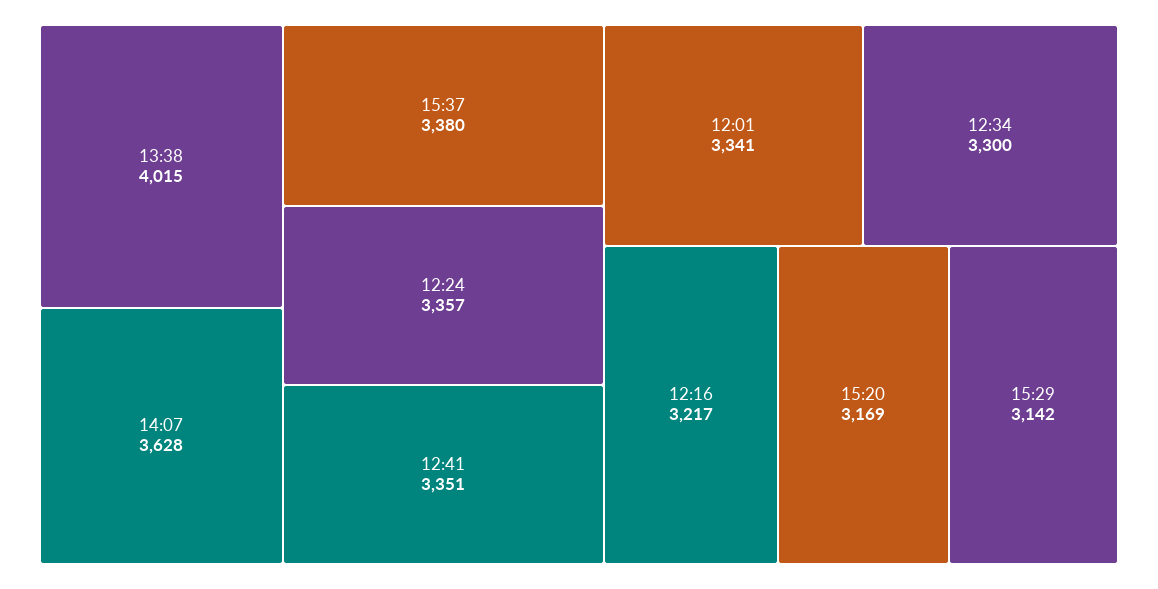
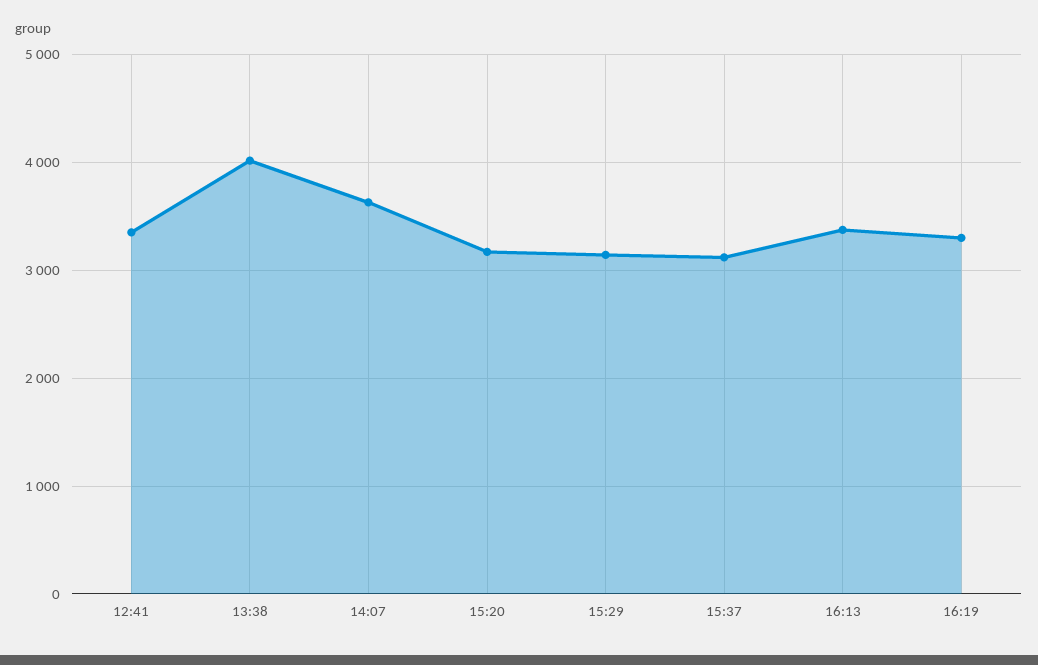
15:37: 3380 -> 3100
12:24: 3357 -> none
12:01: 3341 -> none
12:34: 3300 -> none
12:16: 3217 -> none
16:13: none -> 3400
16:19: none -> 3300

